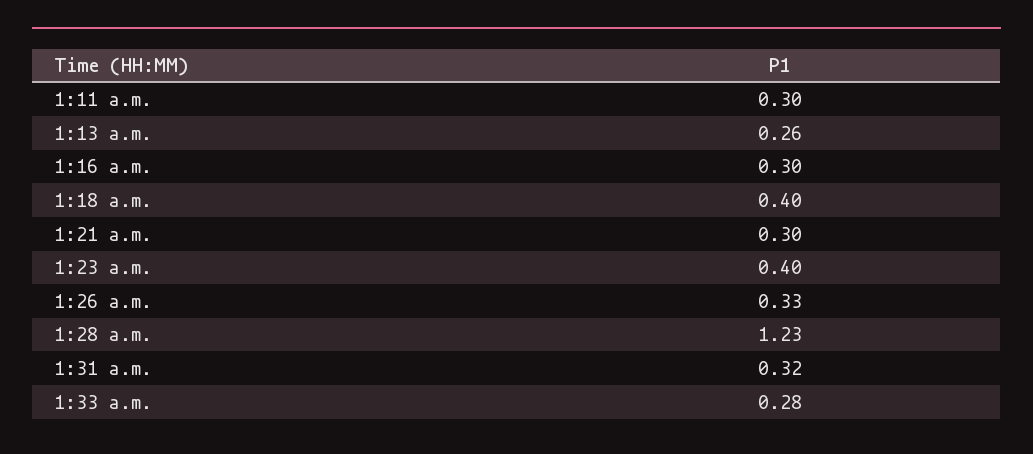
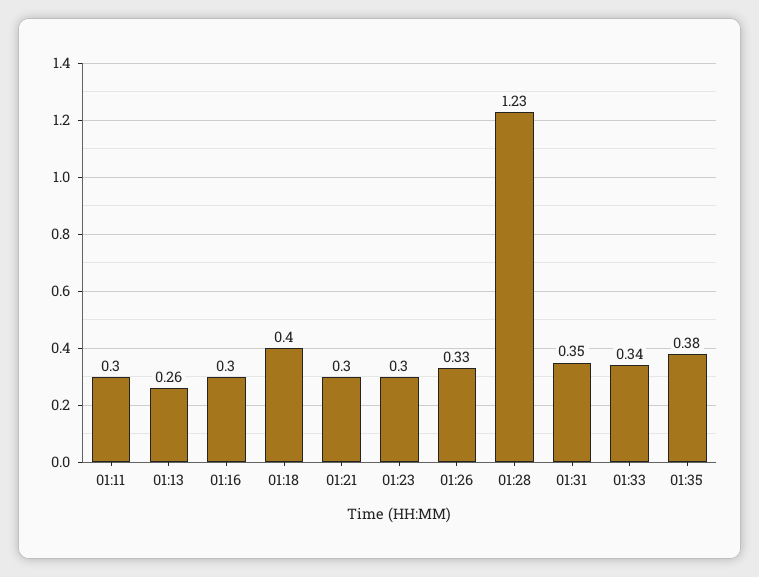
1:23 a.m.: 0.4 -> 0.3
1:31 a.m.: 0.32 -> 0.35
1:33 a.m.: 0.28 -> 0.34
01:35: none -> 0.38

